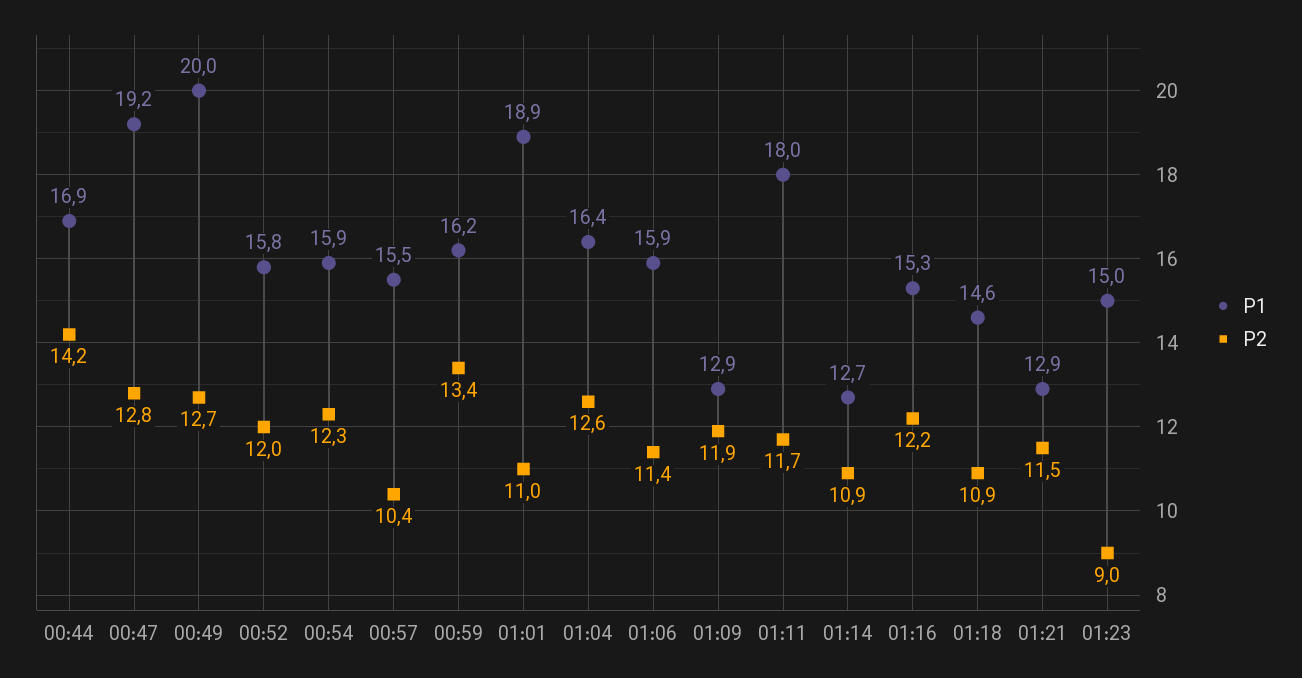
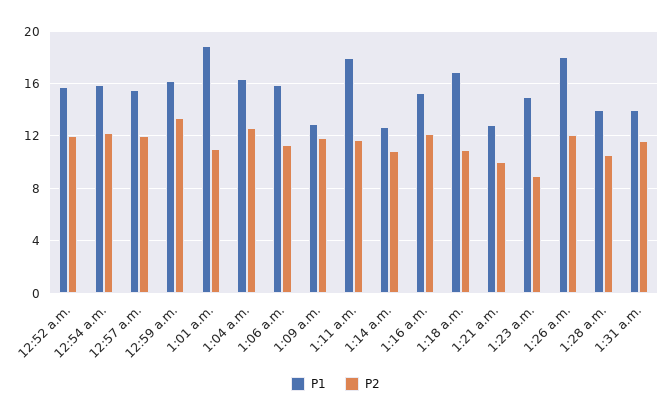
P1, 00:44: 16.9 -> none
P2, 00:44: 14.2 -> none
P1, 00:47: 19.2 -> none
P2, 00:47: 12.8 -> none
P1, 00:49: 20 -> none
P2, 00:49: 12.7 -> none
P2, 00:57: 10.4 -> 12
P1, 01:18: 14.6 -> 17
P2, 01:21: 11.5 -> 10
P1, 1:26 a.m.: none -> 18
P2, 1:26 a.m.: none -> 12
P1, 1:28 a.m.: none -> 14
P2, 1:28 a.m.: none -> 10.5
P1, 1:31 a.m.: none -> 14
P2, 1:31 a.m.: none -> 11.5

